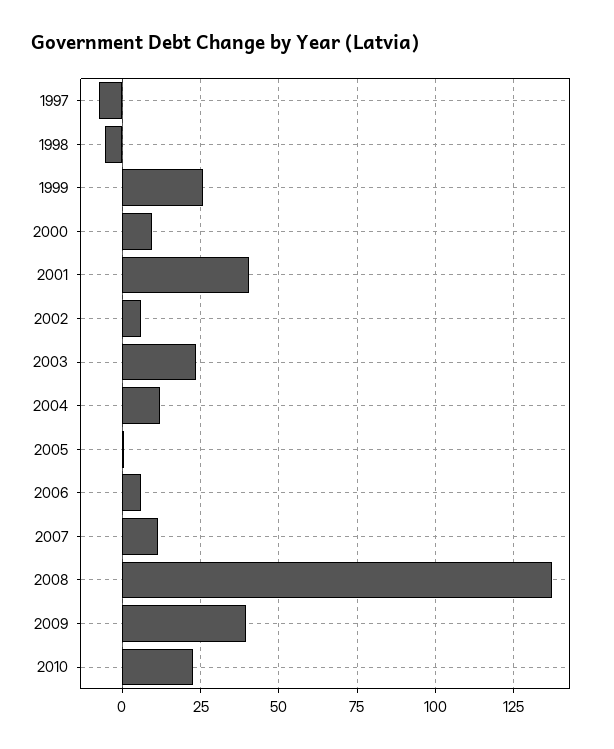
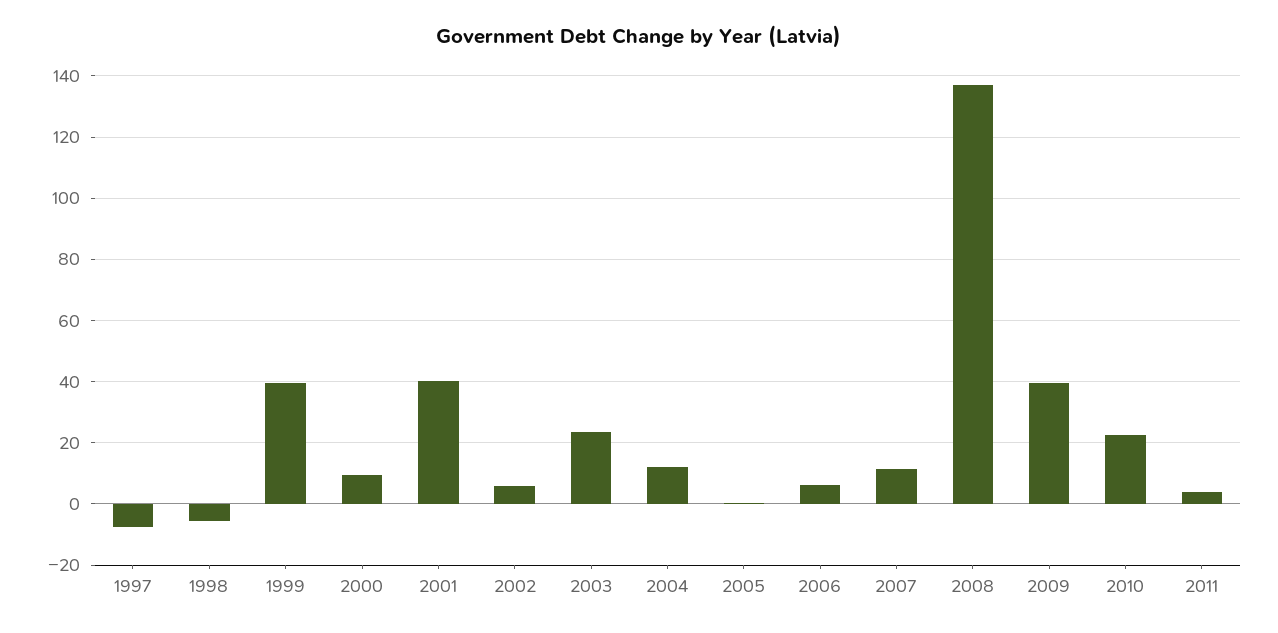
1999: 25 -> 40
2011: none -> 4

